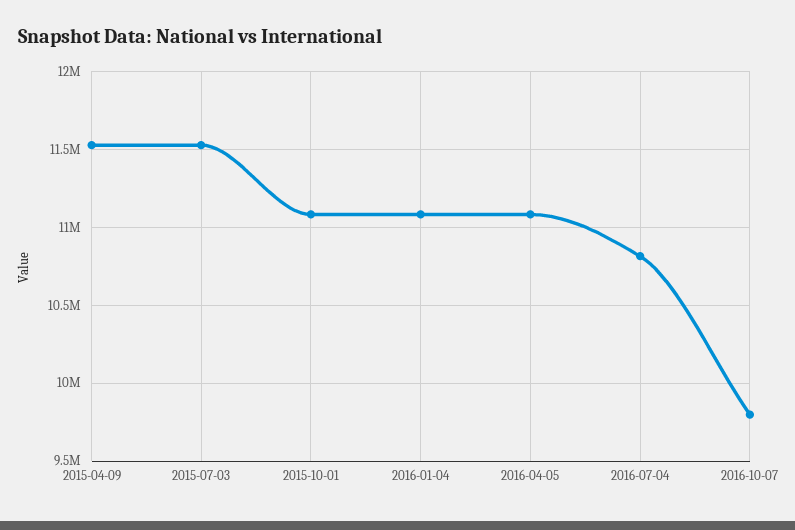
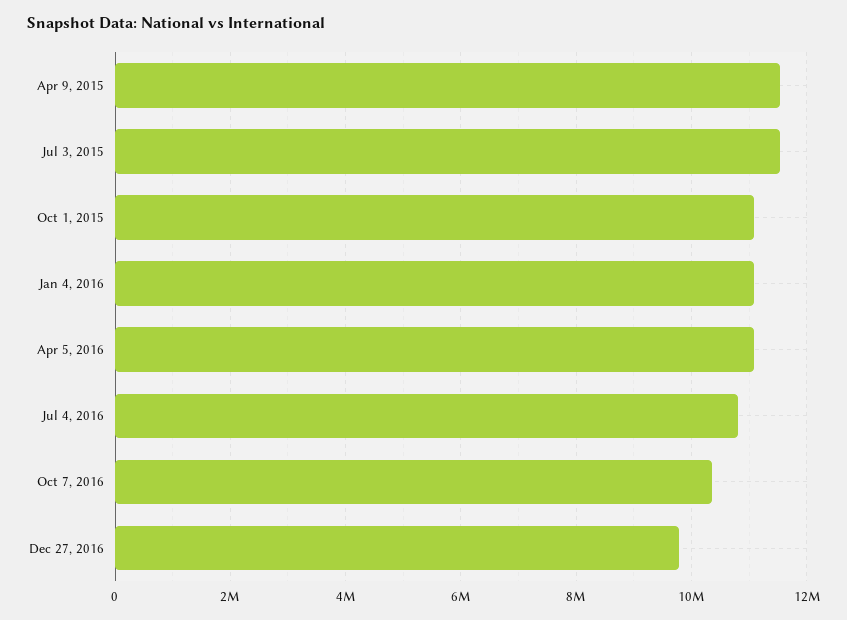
2016-10-07: 9800000 -> 10400000
Dec 27, 2016: none -> 9800000

